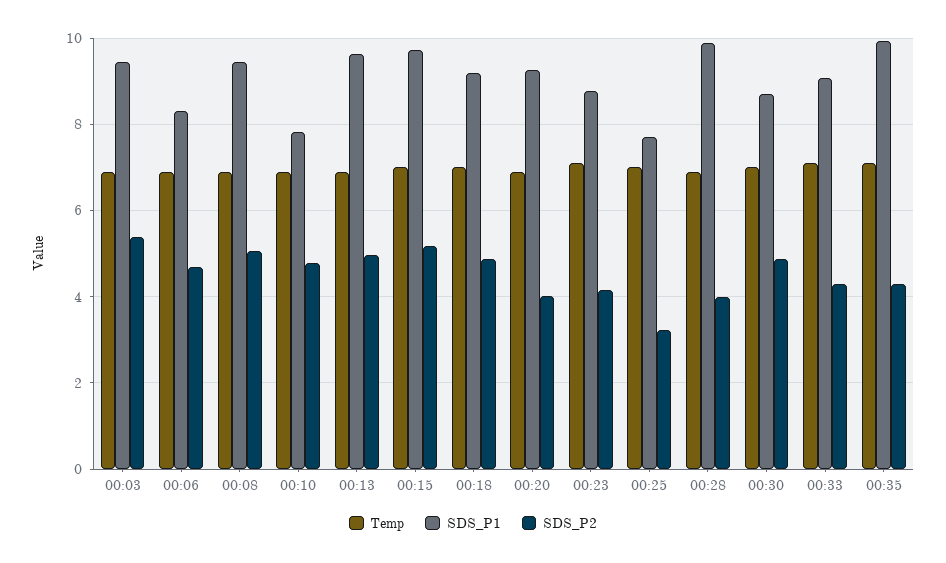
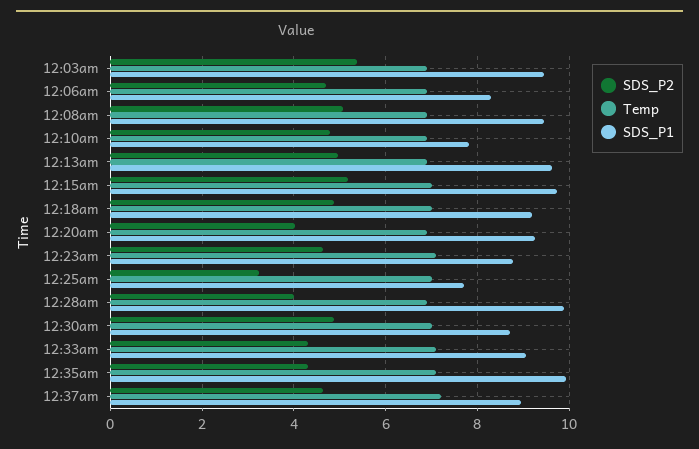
SDS_P2, 00:23: 4.2 -> 4.6
SDS_P2, 12:37am: none -> 4.6
Temp, 12:37am: none -> 7.2
SDS_P1, 12:37am: none -> 9

